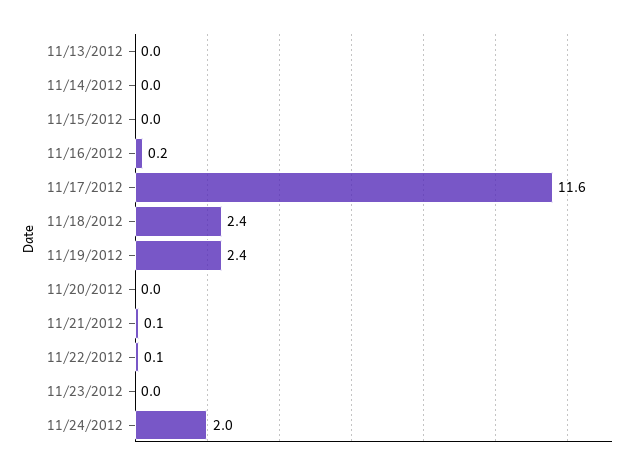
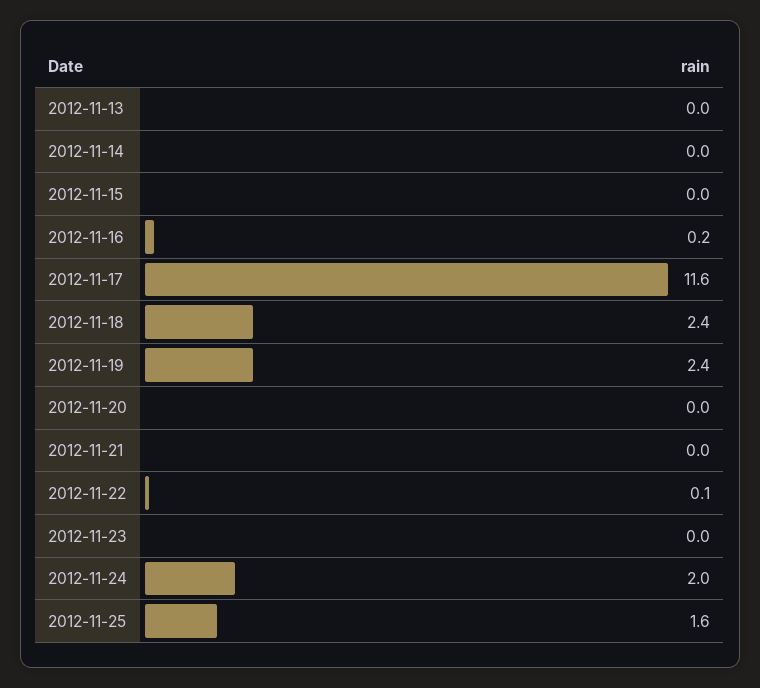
11/21/2012: 0.1 -> 0
2012-11-25: none -> 1.6

